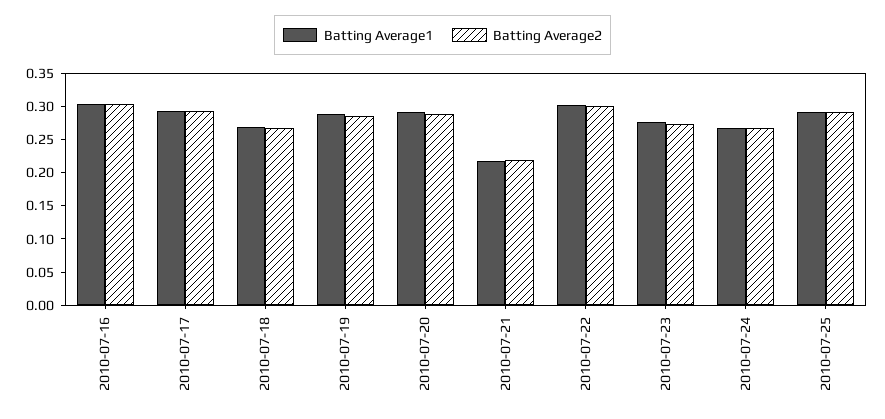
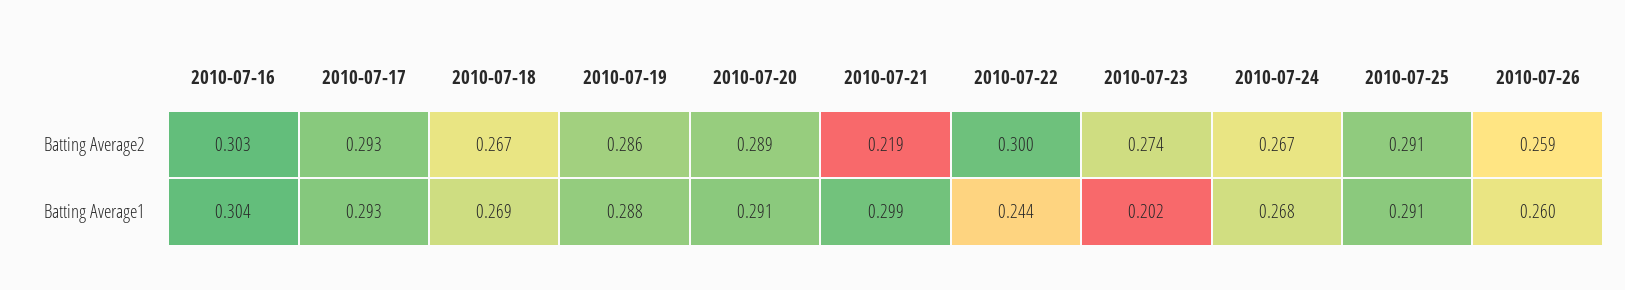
Batting Average1, 2010-07-21: 0.225 -> 0.299
Batting Average1, 2010-07-22: 0.3 -> 0.244
Batting Average1, 2010-07-23: 0.275 -> 0.202
Batting Average2, 2010-07-26: none -> 0.259
Batting Average1, 2010-07-26: none -> 0.26

